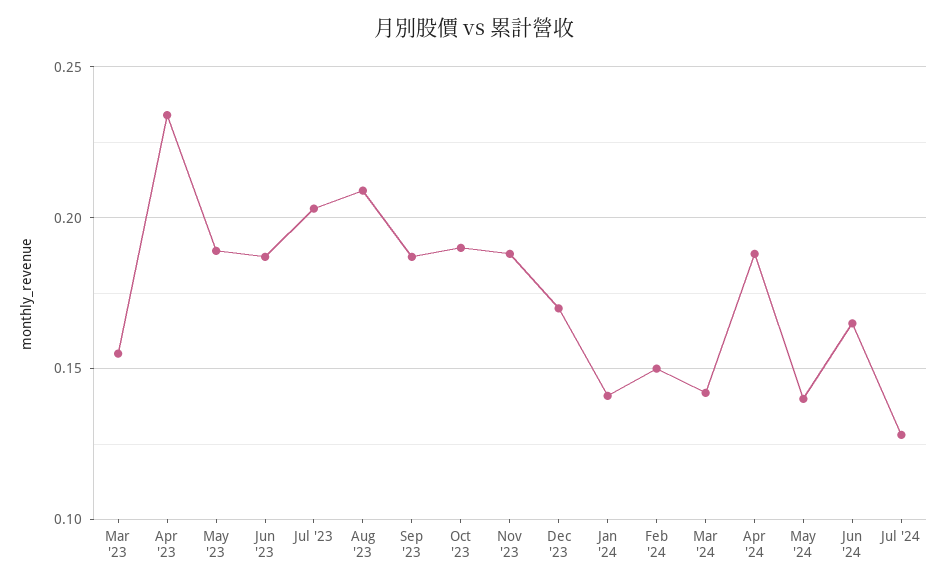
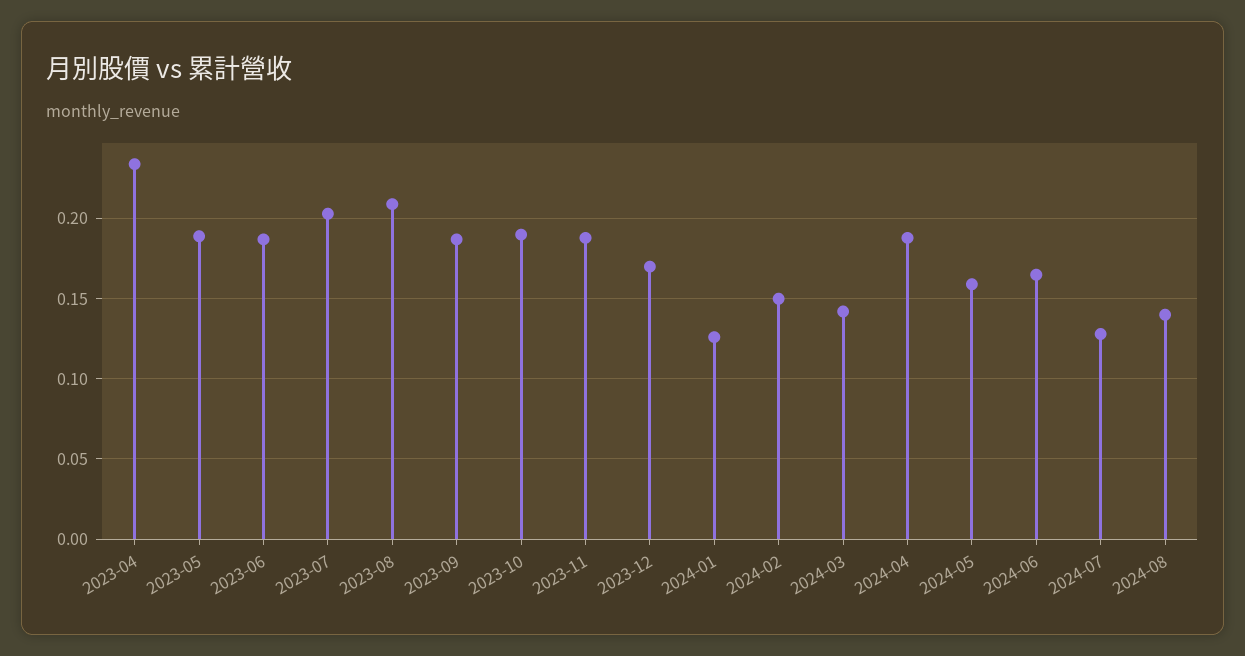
Mar '23: 0.155 -> none
Jan '24: 0.14 -> 0.125
May '24: 0.14 -> 0.16
2024-08: none -> 0.14

